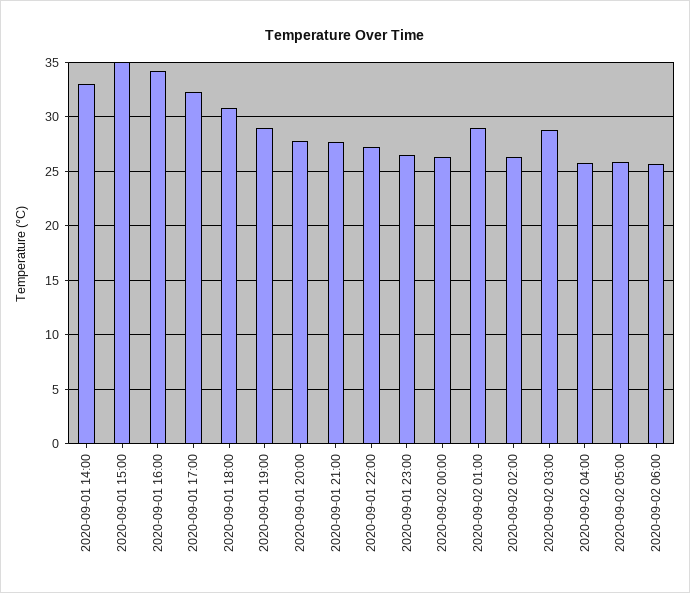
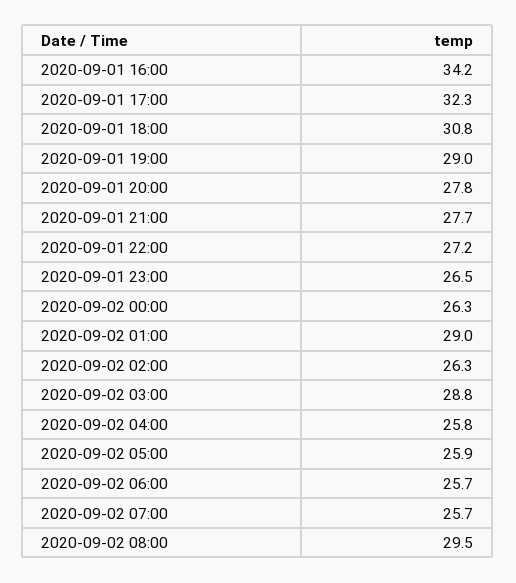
2020-09-01 14:00: 33 -> none
2020-09-01 15:00: 35 -> none
2020-09-02 07:00: none -> 25.7
2020-09-02 08:00: none -> 29.5

